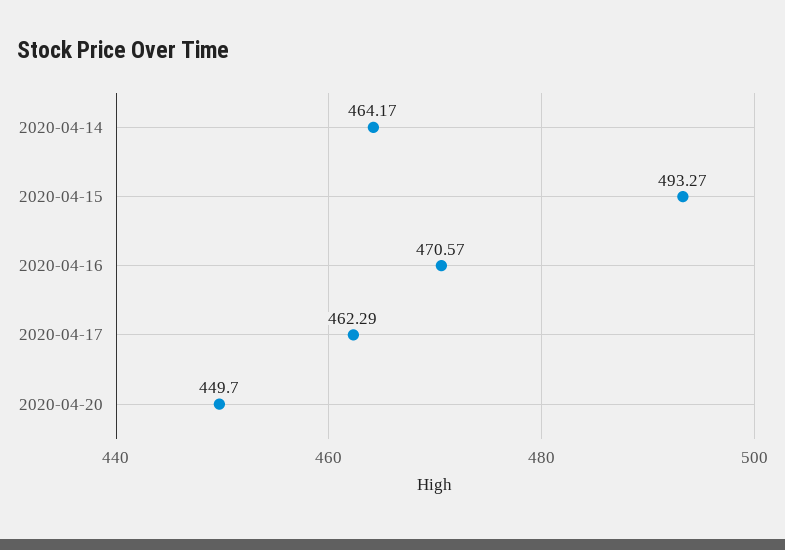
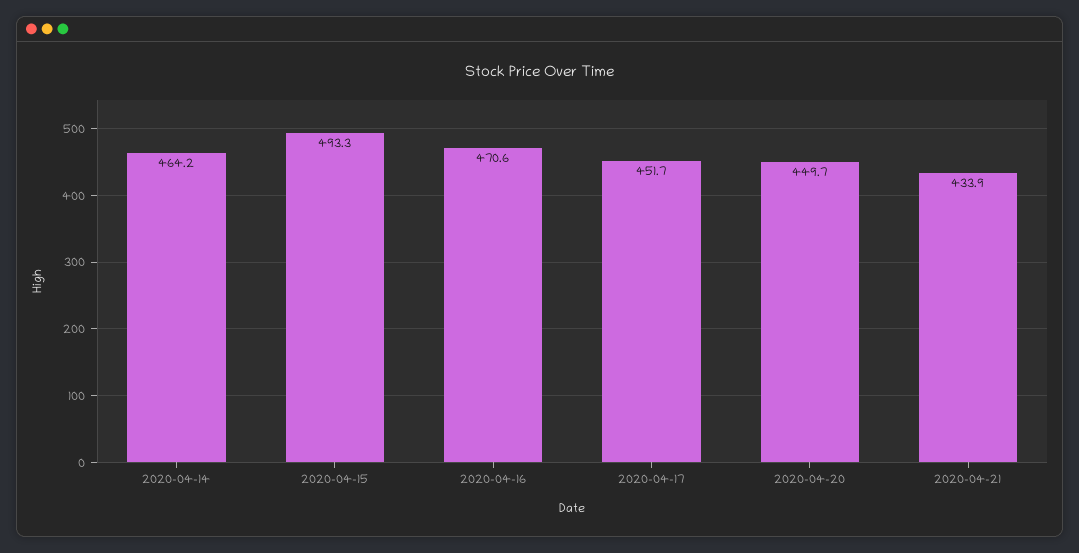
2020-04-17: 462.29 -> 451.7
2020-04-21: none -> 433.9

